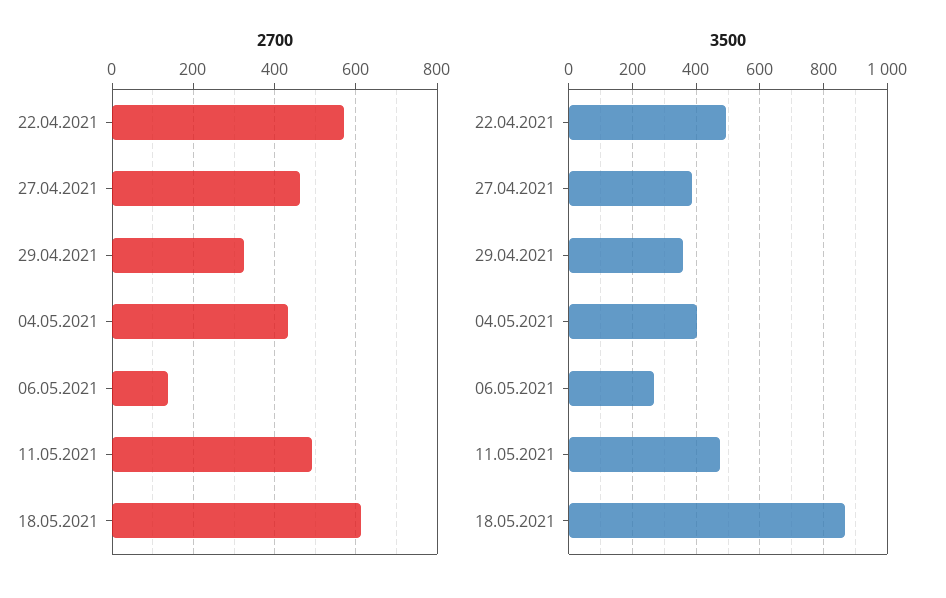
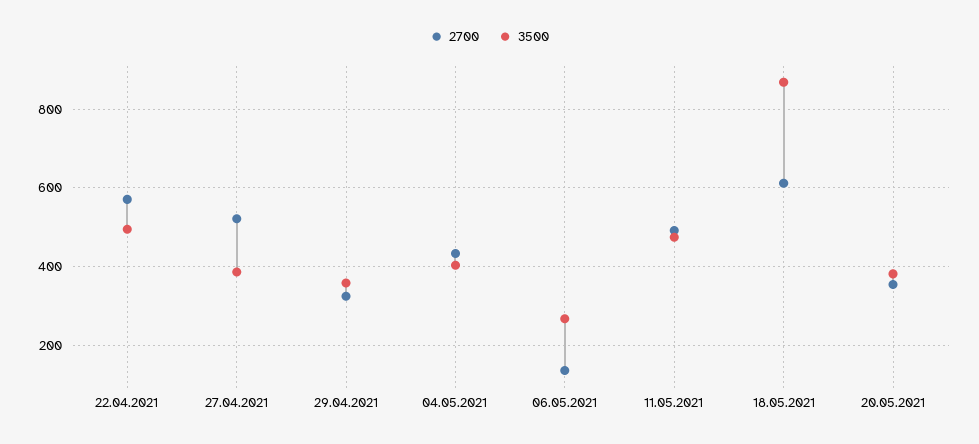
2700, 27.04.2021: 460 -> 520
2700, 20.05.2021: none -> 360
3500, 20.05.2021: none -> 380

